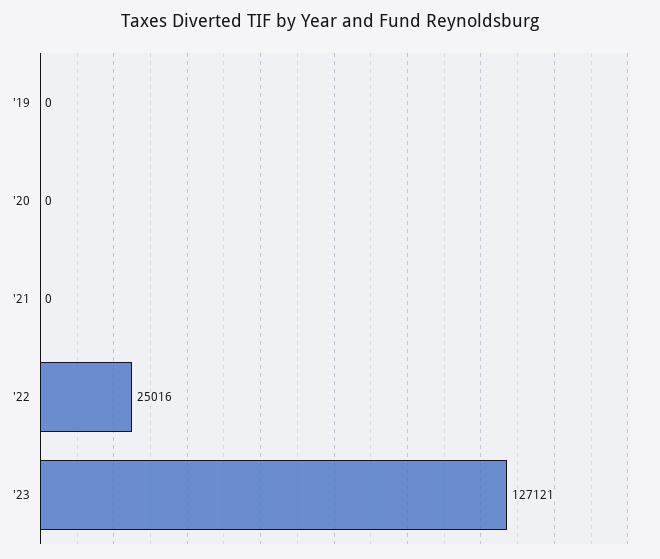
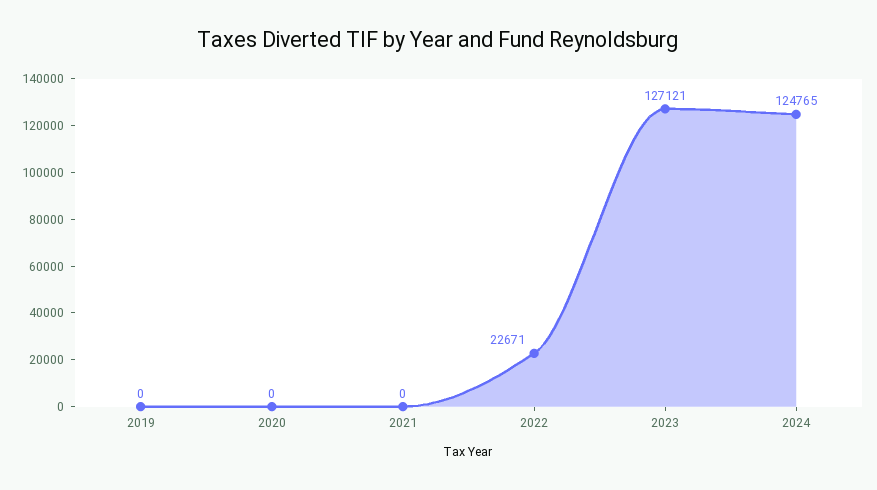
'22: 25016 -> 22671
2024: none -> 124765

